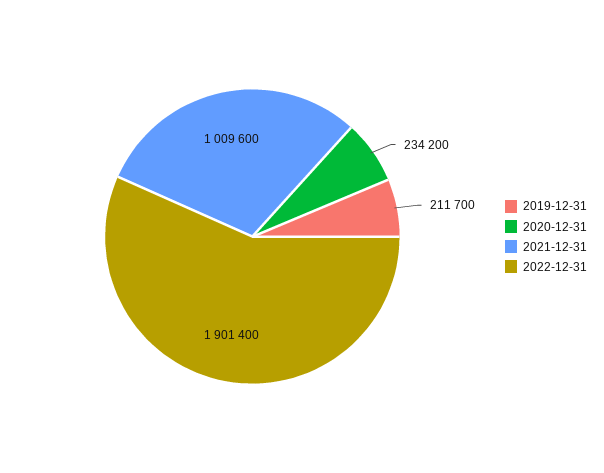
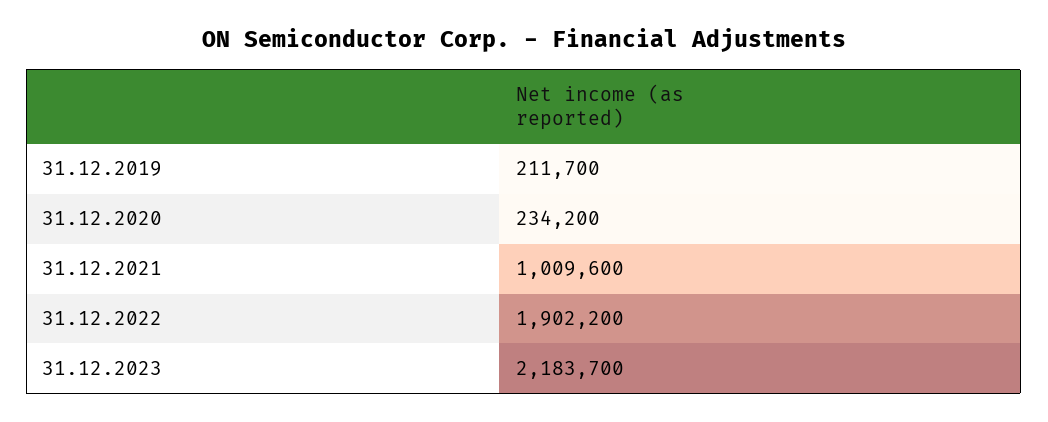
2022-12-31: 1901400 -> 1902200
31.12.2023: none -> 2183700

